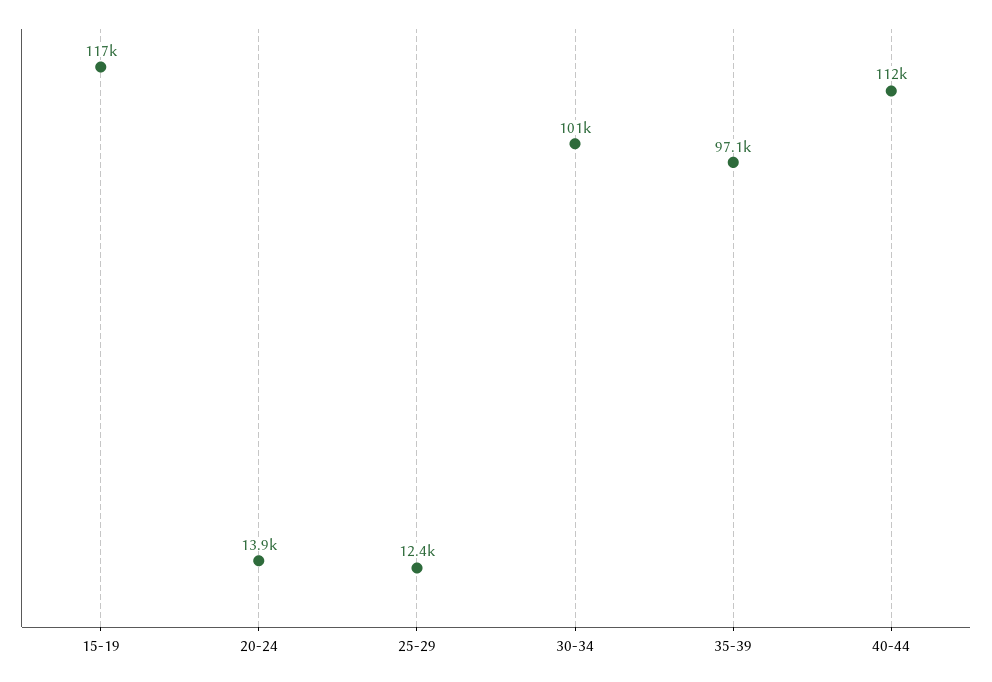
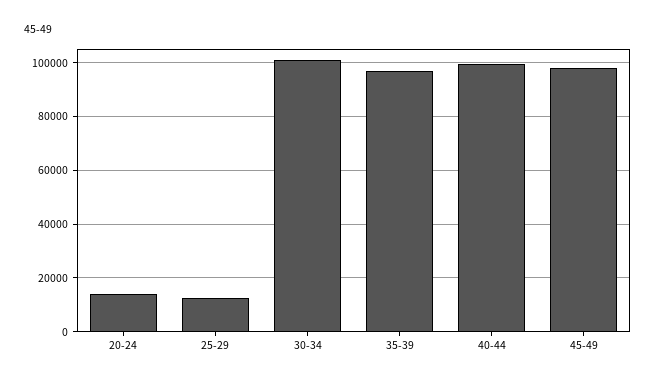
15-19: 117000 -> none
40-44: 112000 -> 100000
45-49: none -> 97500

